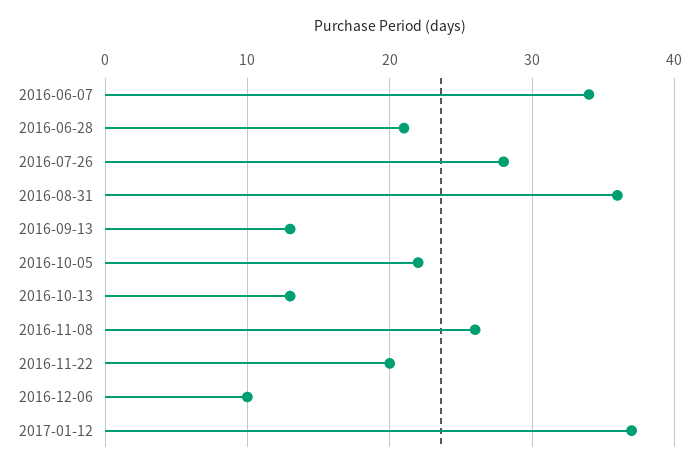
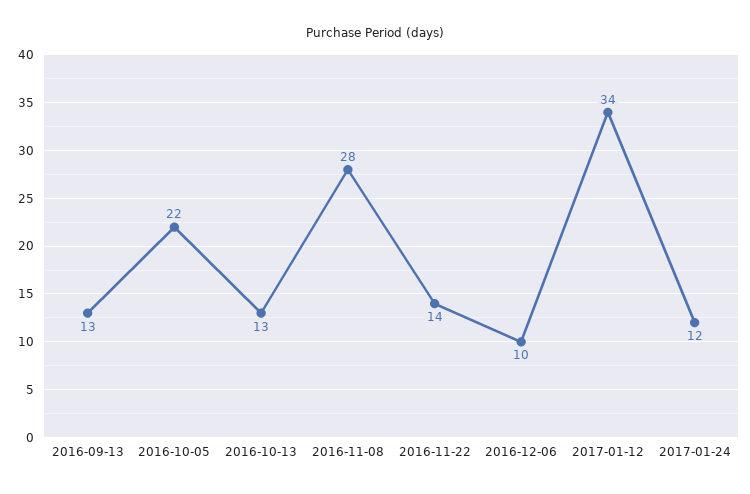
2016-06-07: 34 -> none
2016-06-28: 21 -> none
2016-07-26: 28 -> none
2016-08-31: 36 -> none
2016-11-08: 26 -> 28
2016-11-22: 20 -> 14
2017-01-12: 37 -> 34
2017-01-24: none -> 12

